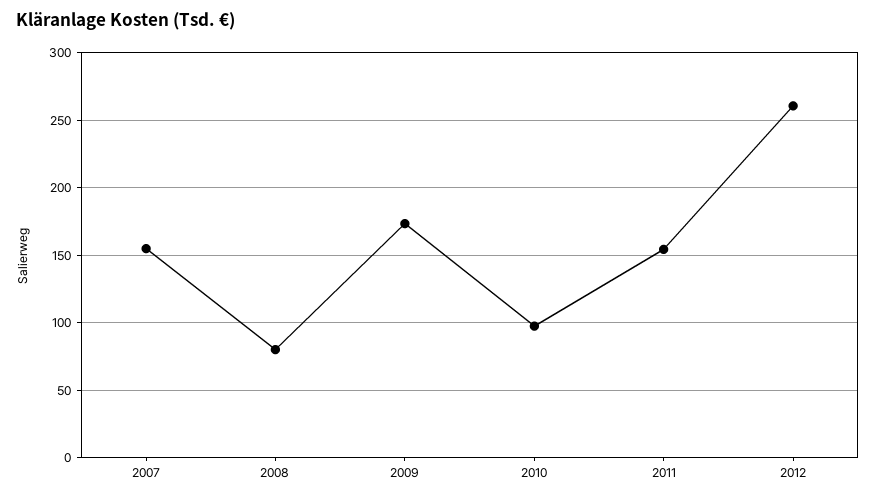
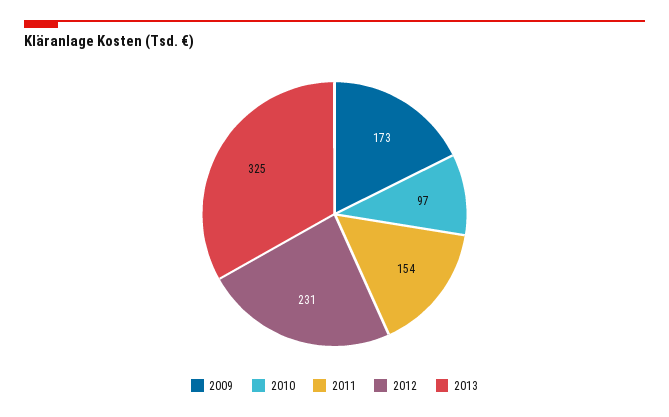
2007: 155 -> none
2008: 80 -> none
2012: 260 -> 231
2013: none -> 325

